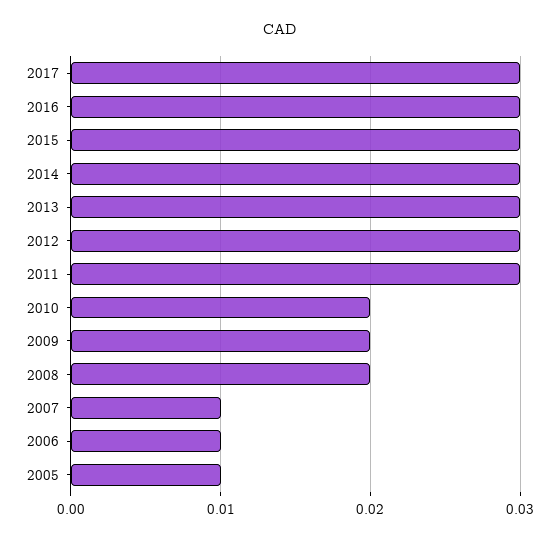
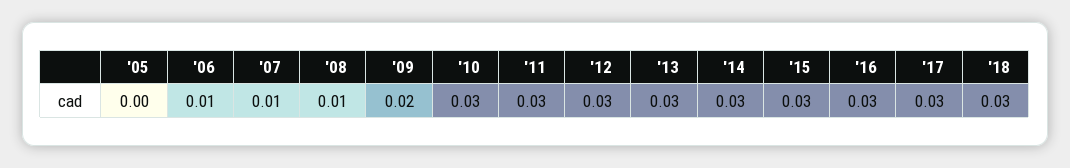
2010: 0.02 -> 0.03
2008: 0.02 -> 0.01
2005: 0.01 -> 0
'18: none -> 0.03

